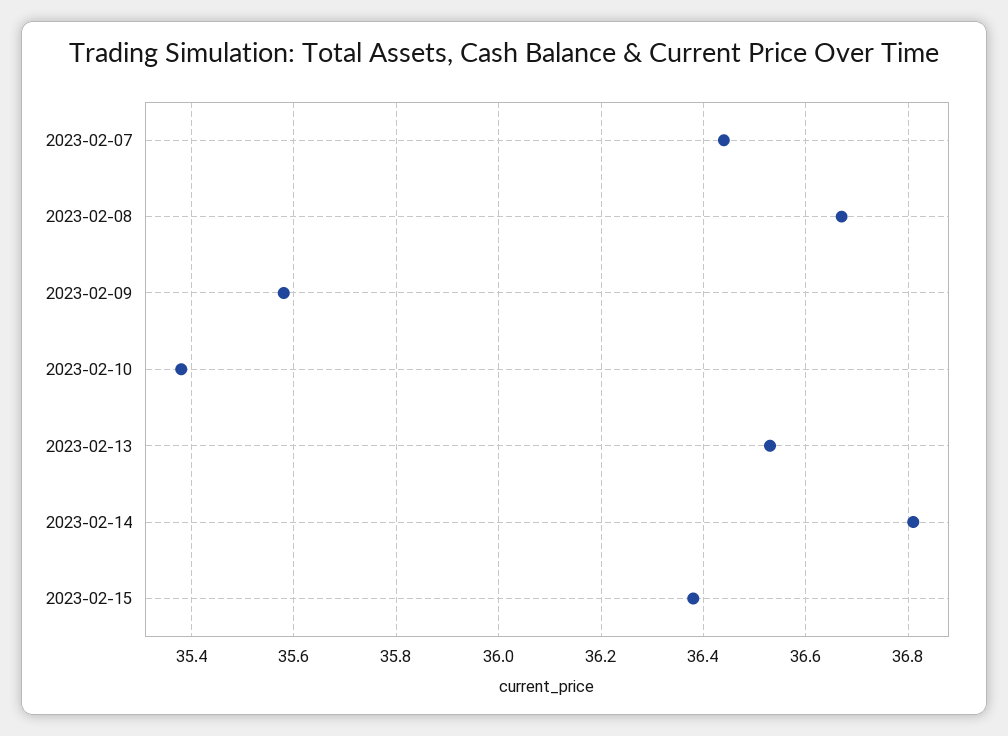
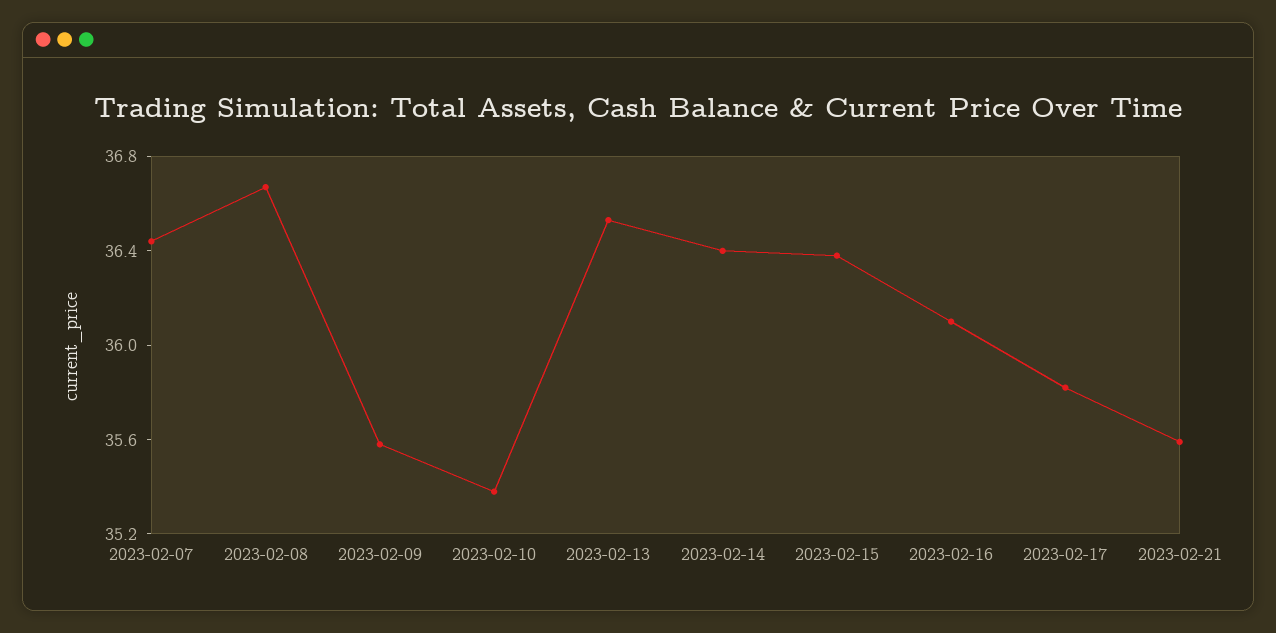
2023-02-14: 36.8 -> 36.4
2023-02-16: none -> 36.1
2023-02-17: none -> 35.8
2023-02-21: none -> 35.6

